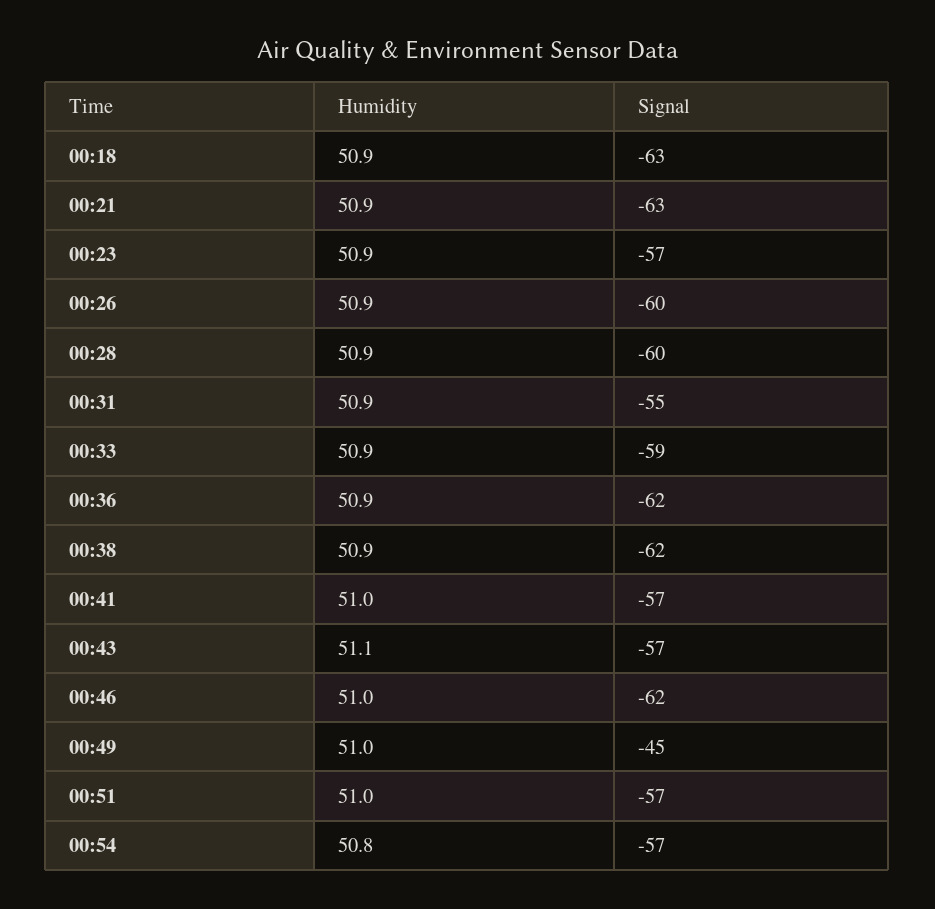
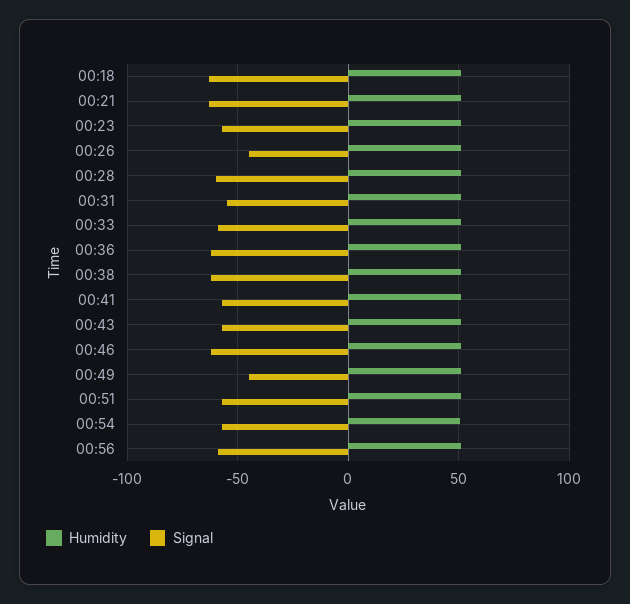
Signal, 00:26: -60 -> -45
Humidity, 00:56: none -> 50
Signal, 00:56: none -> -60

